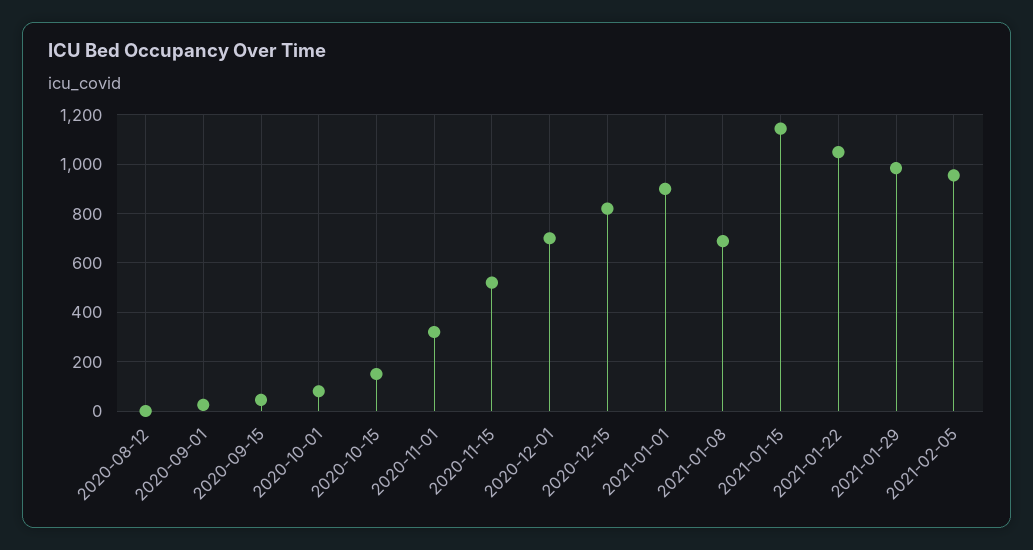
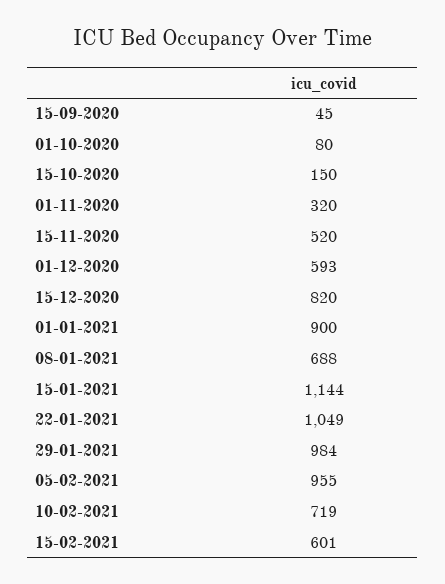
2020-08-12: 0 -> none
2020-09-01: 25 -> none
2020-12-01: 700 -> 593
10-02-2021: none -> 719
15-02-2021: none -> 601

